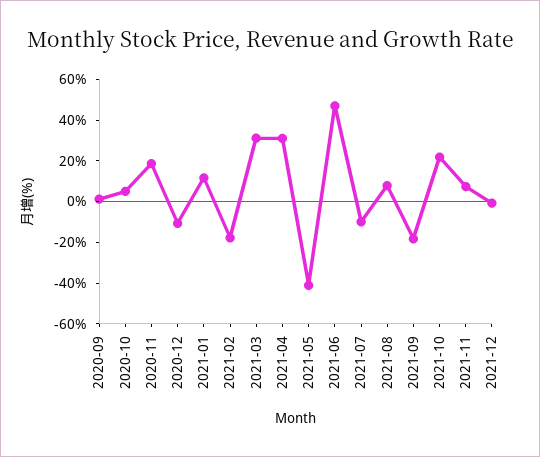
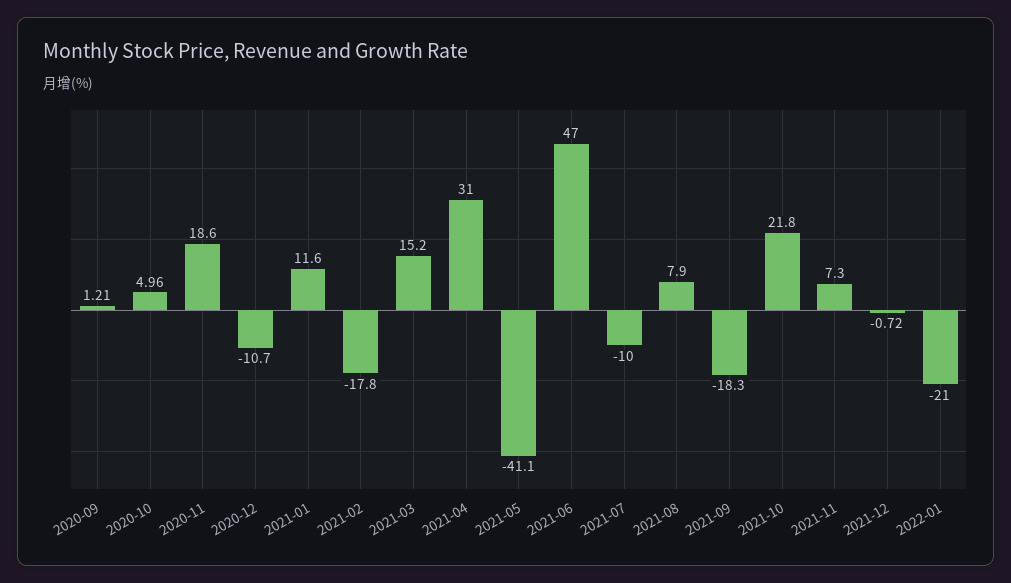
2021-03: 30 -> 15.2
2022-01: none -> -21

